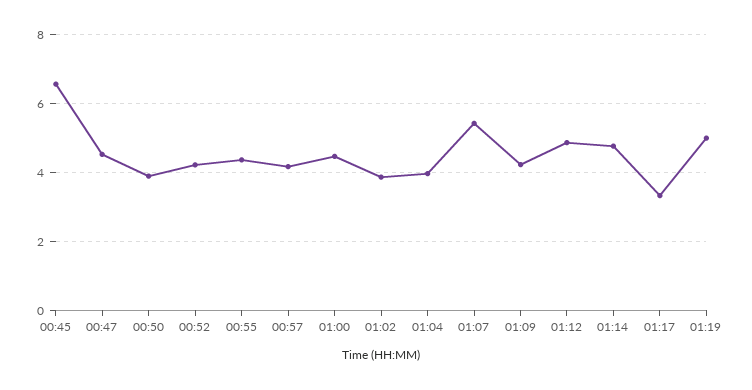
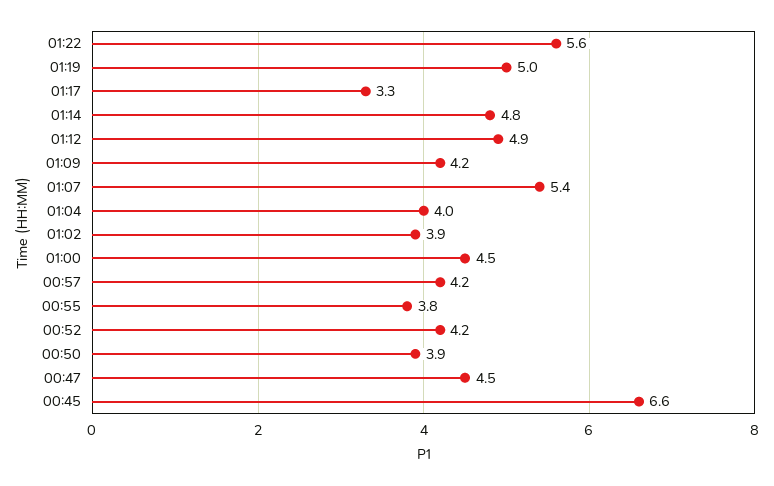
00:55: 4.4 -> 3.8
01:22: none -> 5.6

